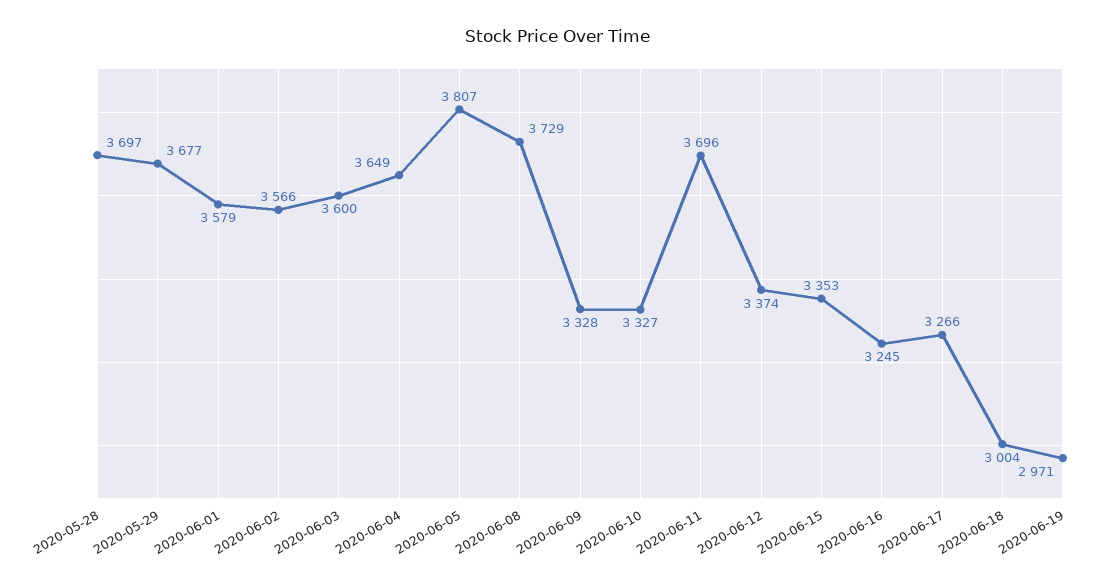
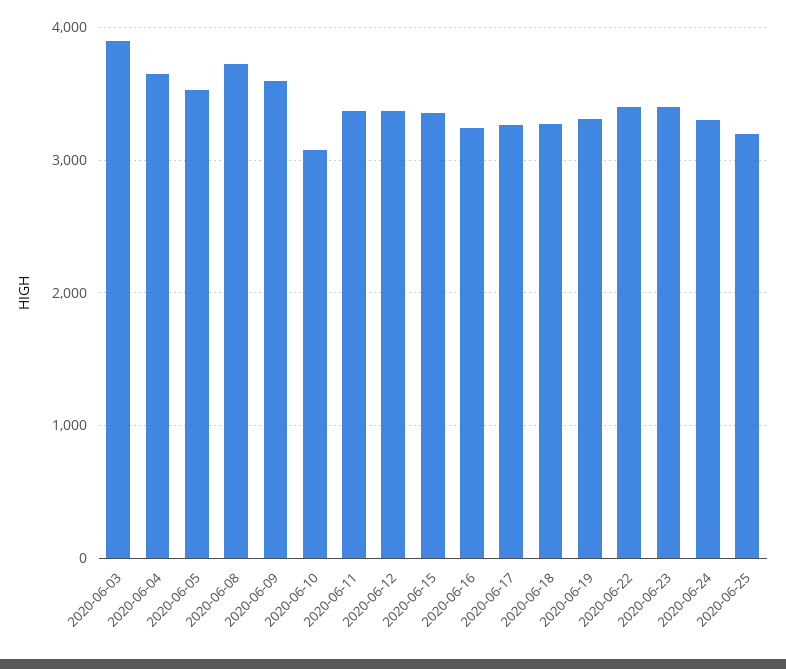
2020-05-28: 3697 -> none
2020-05-29: 3677 -> none
2020-06-01: 3579 -> none
2020-06-02: 3566 -> none
2020-06-03: 3600 -> 3900
2020-06-05: 3807 -> 3500
2020-06-09: 3328 -> 3600
2020-06-10: 3327 -> 3100
2020-06-11: 3696 -> 3400
2020-06-18: 3004 -> 3300
2020-06-19: 2971 -> 3300
2020-06-22: none -> 3400
2020-06-23: none -> 3400
2020-06-24: none -> 3300
2020-06-25: none -> 3200

